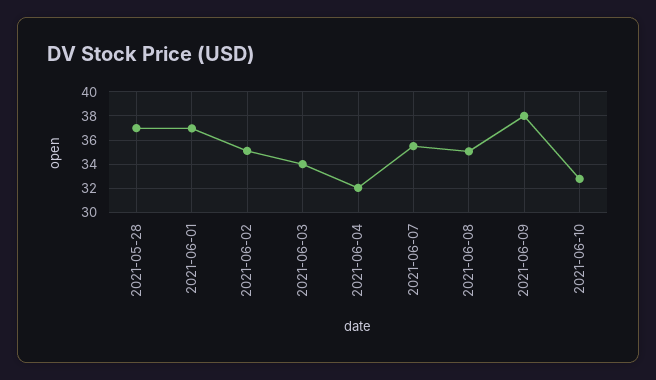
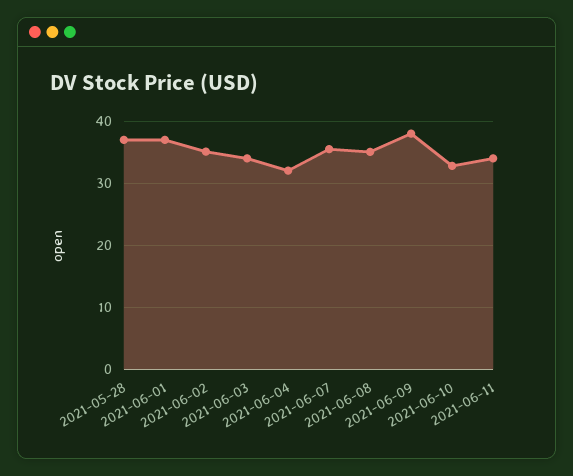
2021-06-11: none -> 34

